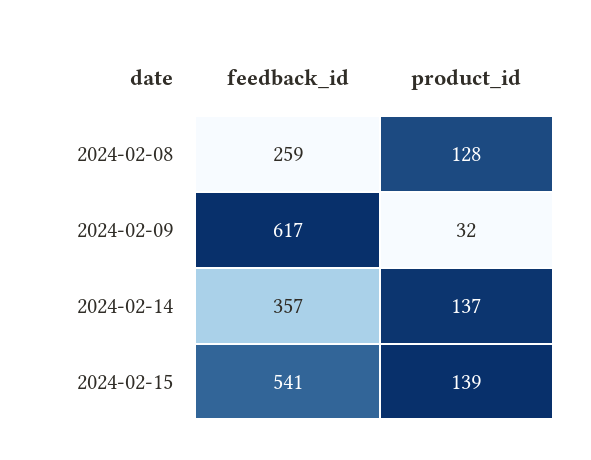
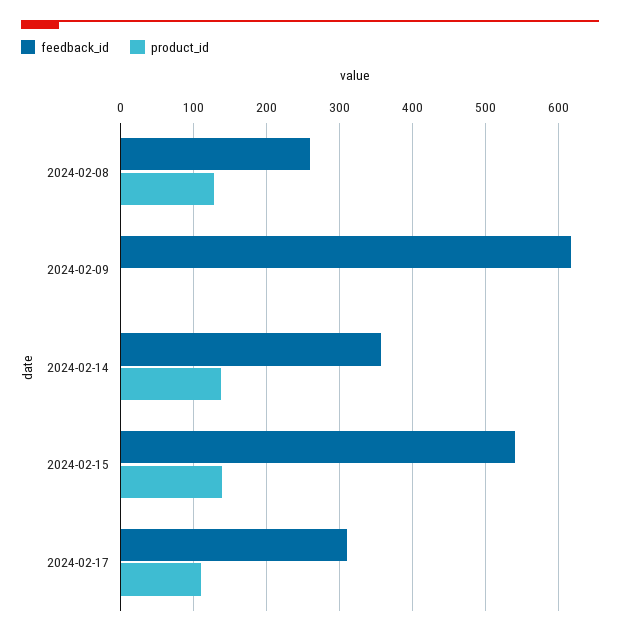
product_id, 2024-02-09: 32 -> 0
feedback_id, 2024-02-17: none -> 310
product_id, 2024-02-17: none -> 110

